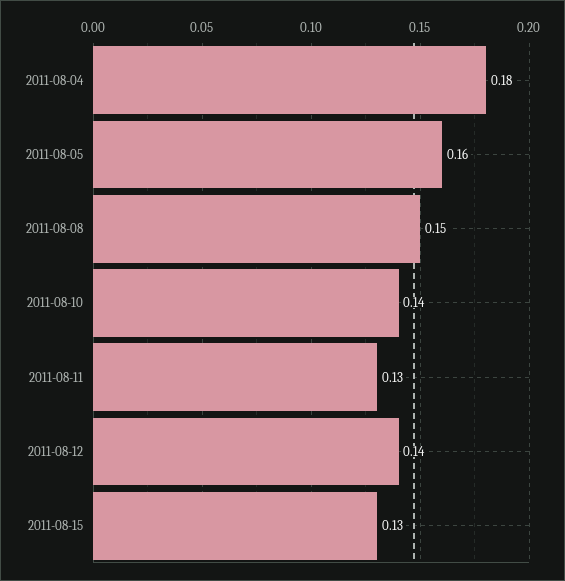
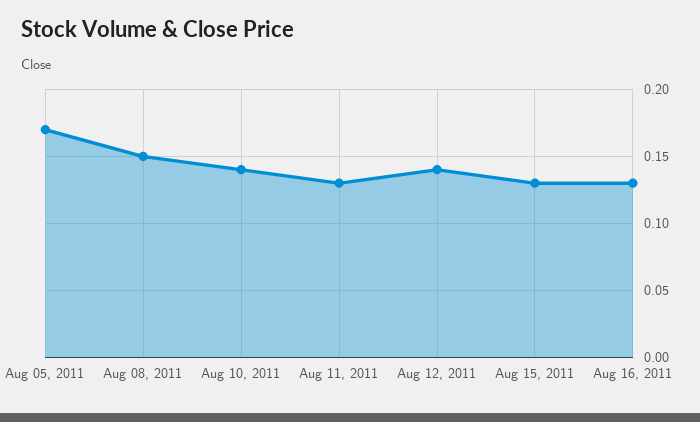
2011-08-04: 0.18 -> none
2011-08-05: 0.16 -> 0.17
Aug 16, 2011: none -> 0.13

